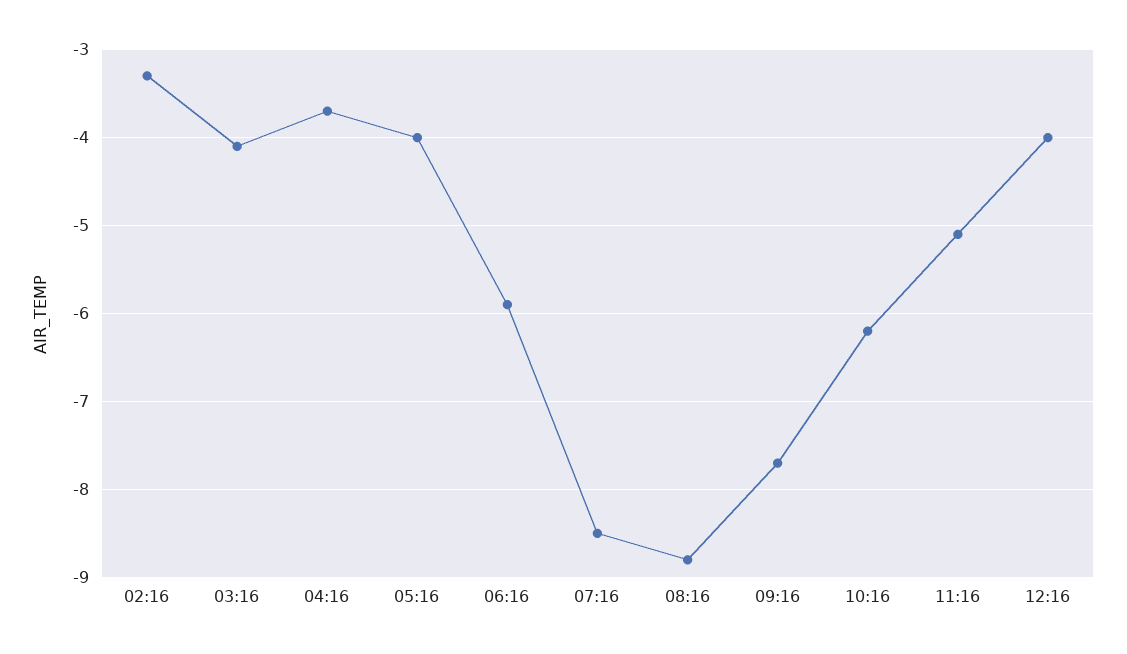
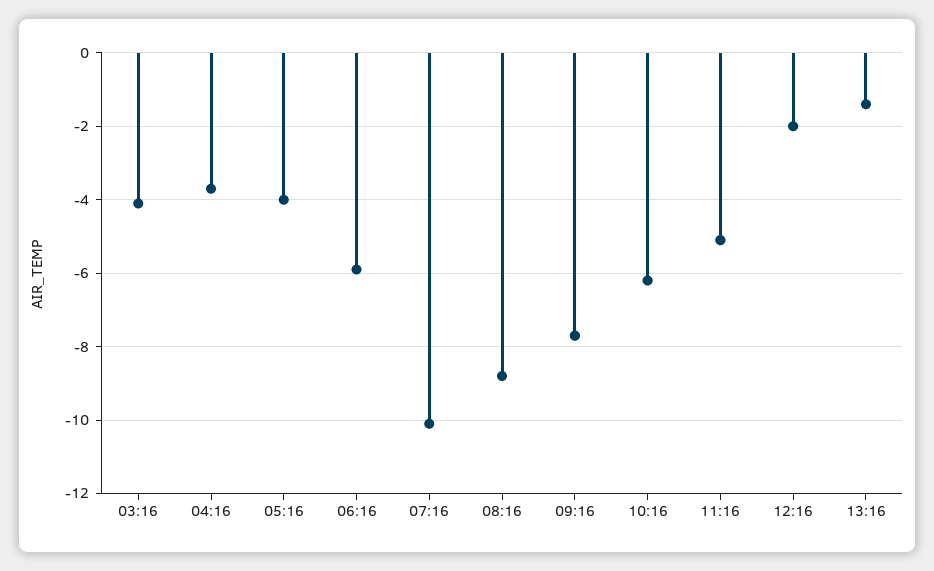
02:16: -3.3 -> none
07:16: -8.5 -> -10
12:16: -4 -> -2
13:16: none -> -1.5

